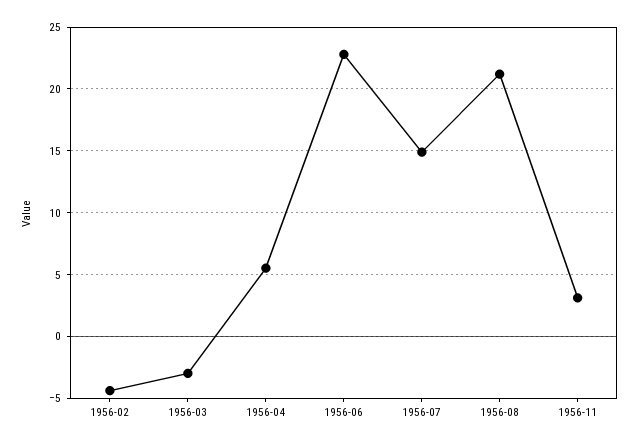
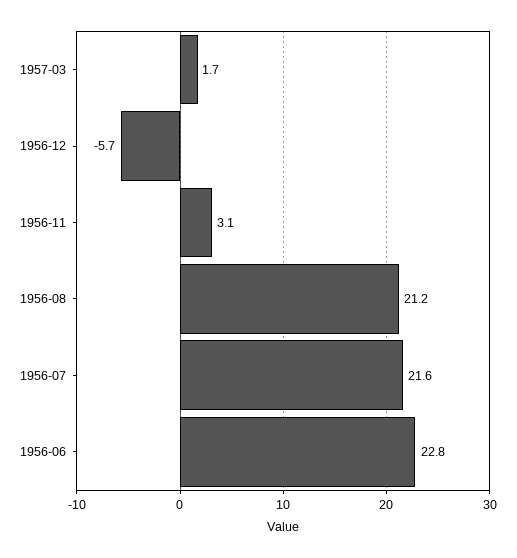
1956-02: -4.5 -> none
1956-03: -3 -> none
1956-04: 5.5 -> none
1956-07: 15 -> 21.6
1957-03: none -> 1.7
1956-12: none -> -5.7

